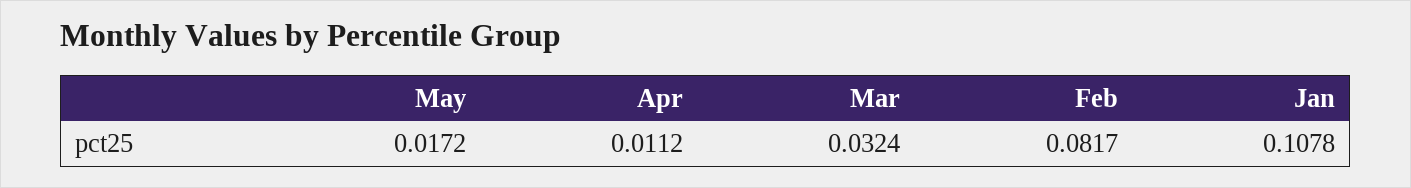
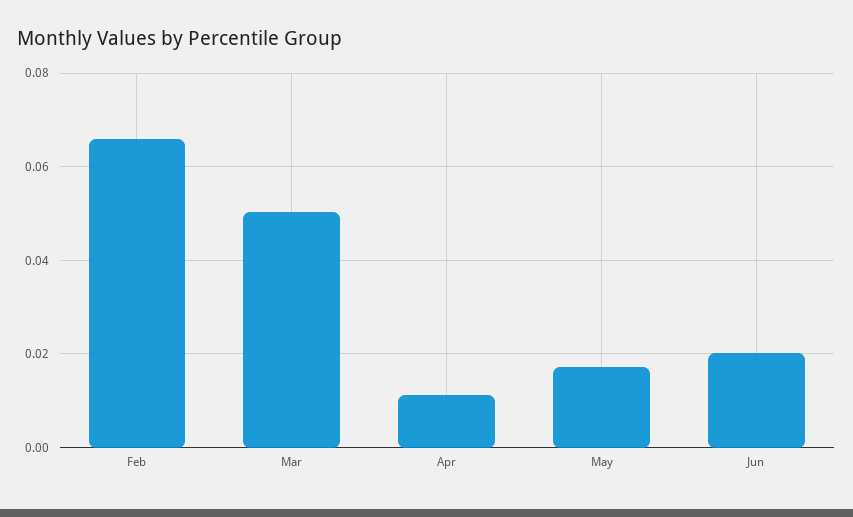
Mar: 0.0324 -> 0.05
Feb: 0.0817 -> 0.066
Jan: 0.1078 -> none
Jun: none -> 0.02

